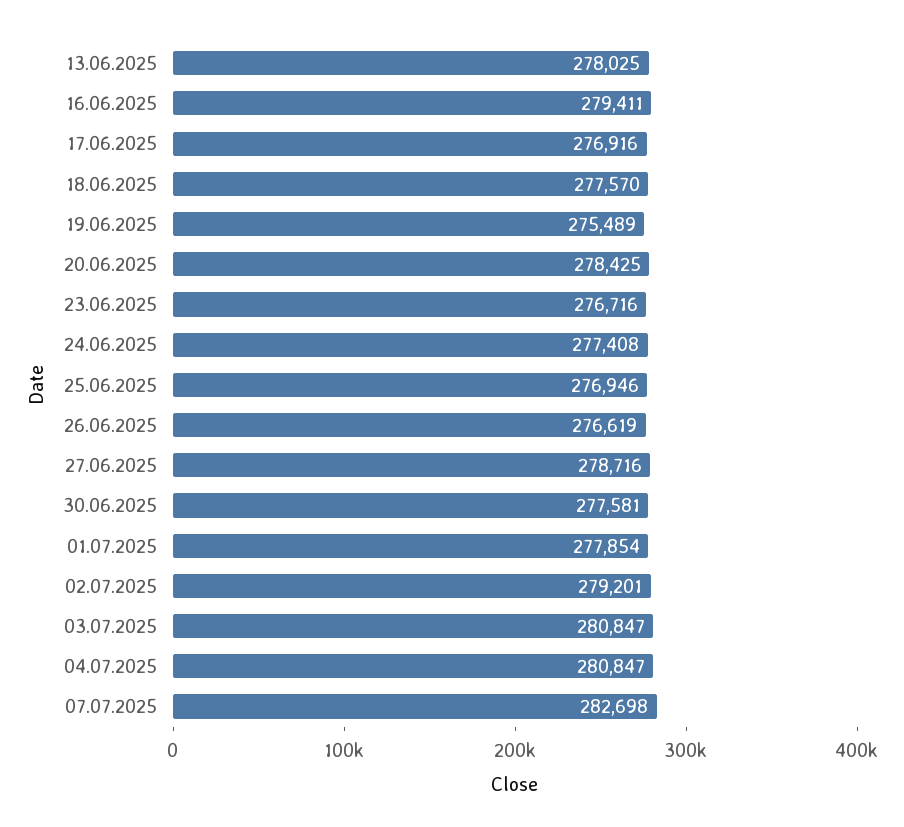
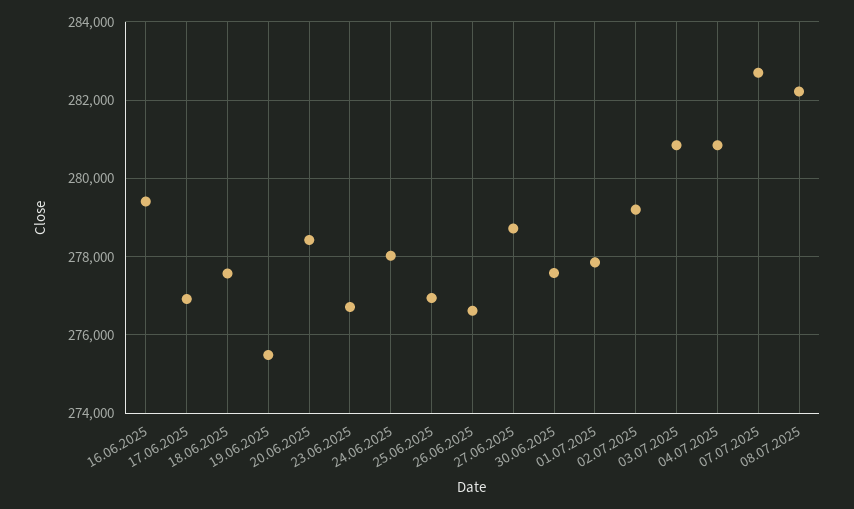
13.06.2025: 278025 -> none
24.06.2025: 277408 -> 278000
08.07.2025: none -> 282200

